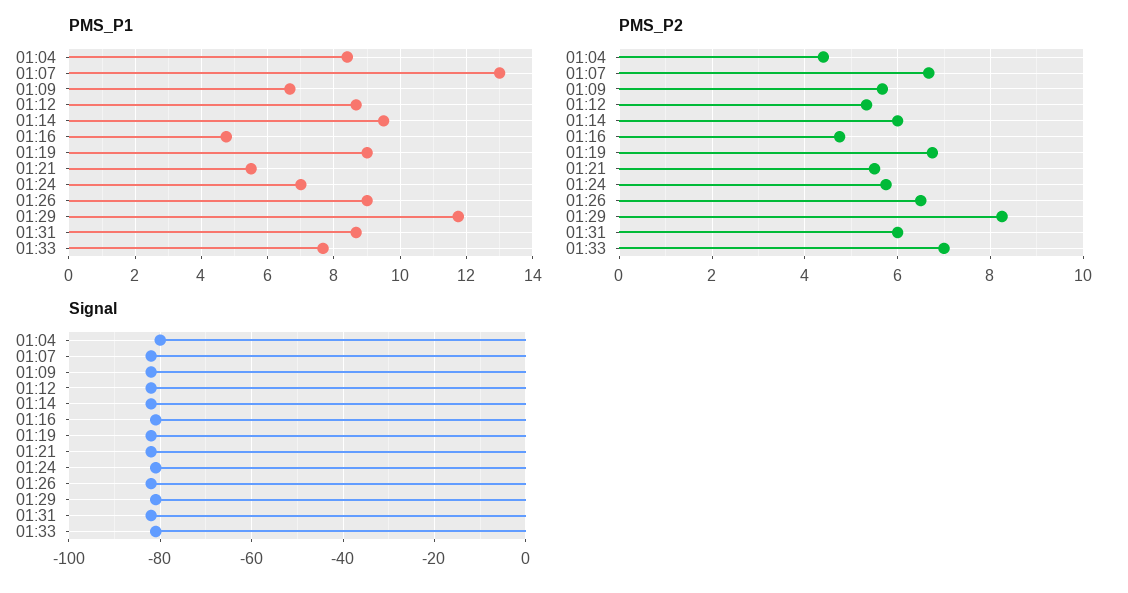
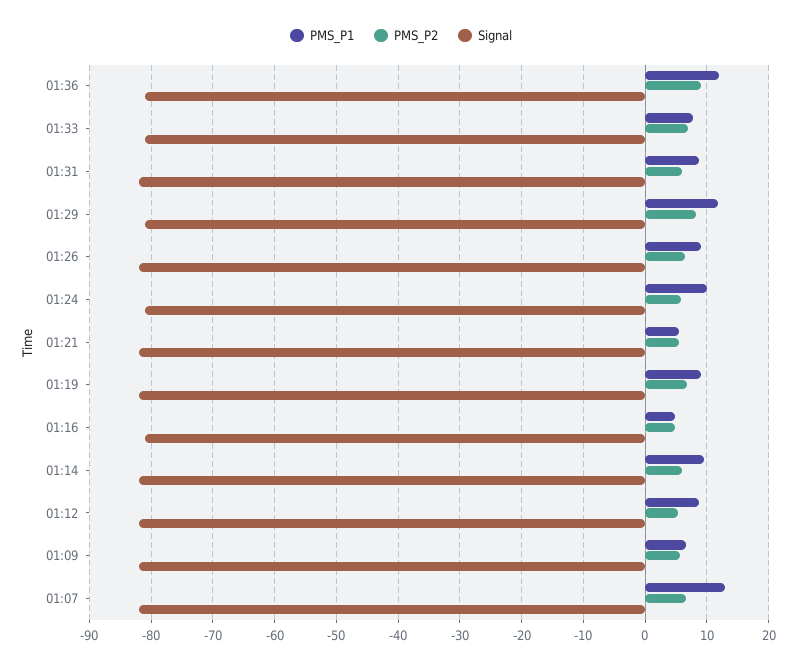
PMS_P1, 01:04: 8.4 -> none
PMS_P1, 01:24: 7 -> 10
PMS_P2, 01:04: 4.4 -> none
Signal, 01:04: -80 -> none
PMS_P1, 01:36: none -> 12
PMS_P2, 01:36: none -> 9
Signal, 01:36: none -> -81

